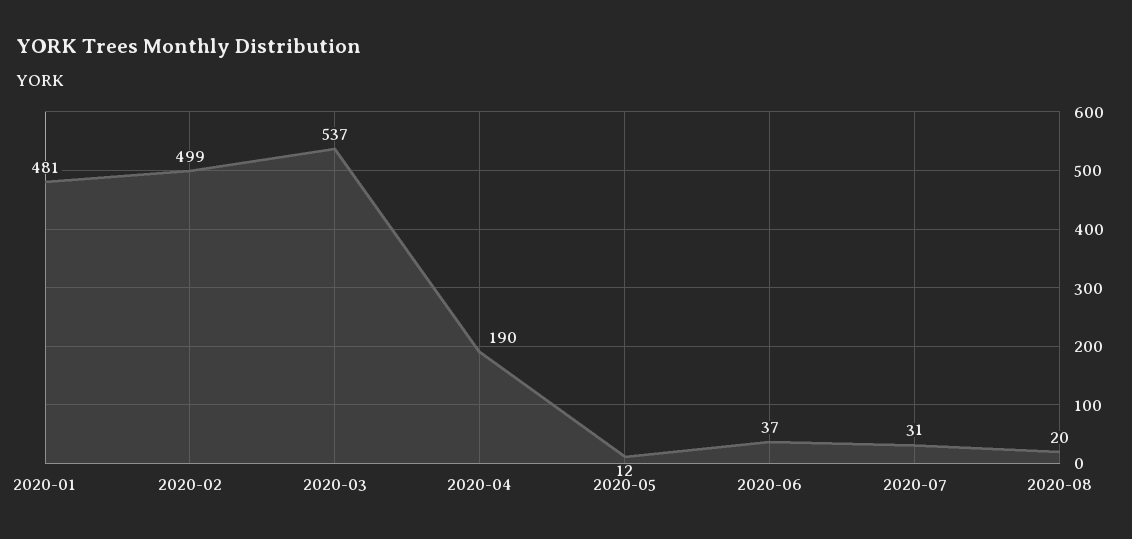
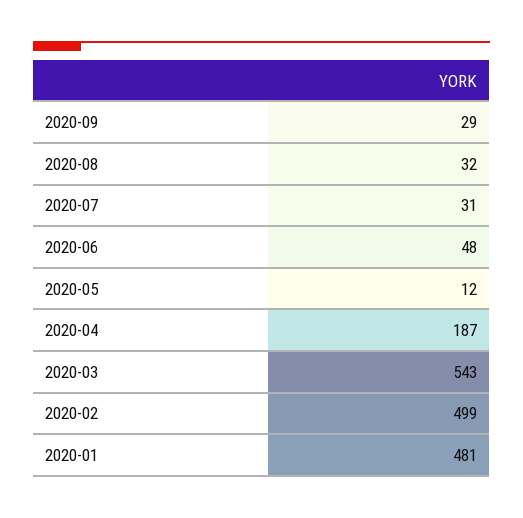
2020-03: 537 -> 543
2020-04: 190 -> 187
2020-06: 37 -> 48
2020-08: 20 -> 32
2020-09: none -> 29

